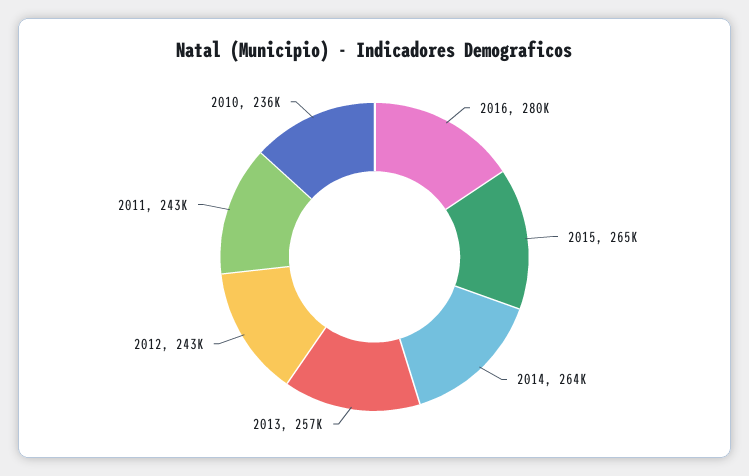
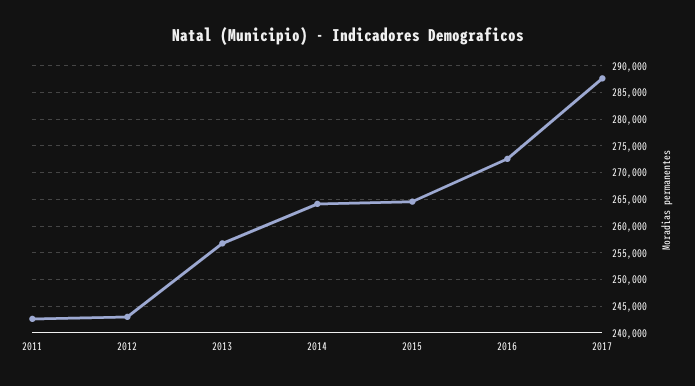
2016: 280000 -> 272500
2010: 236000 -> none
2017: none -> 287500

